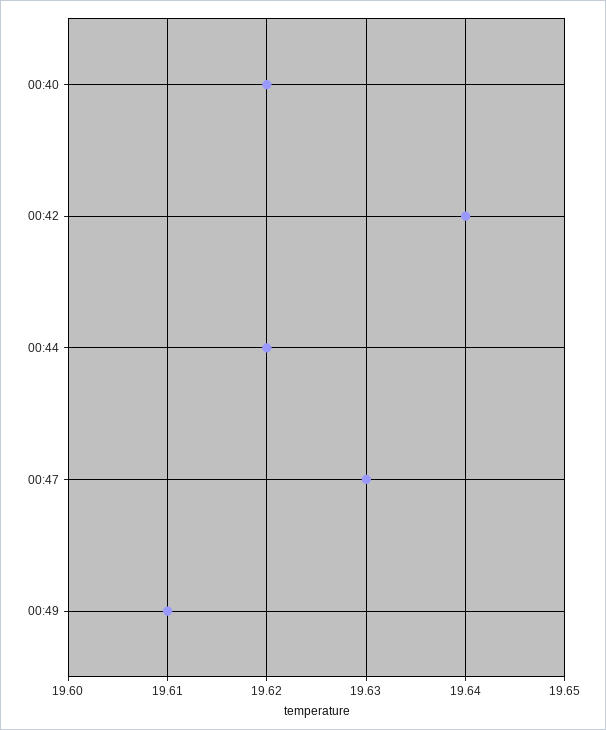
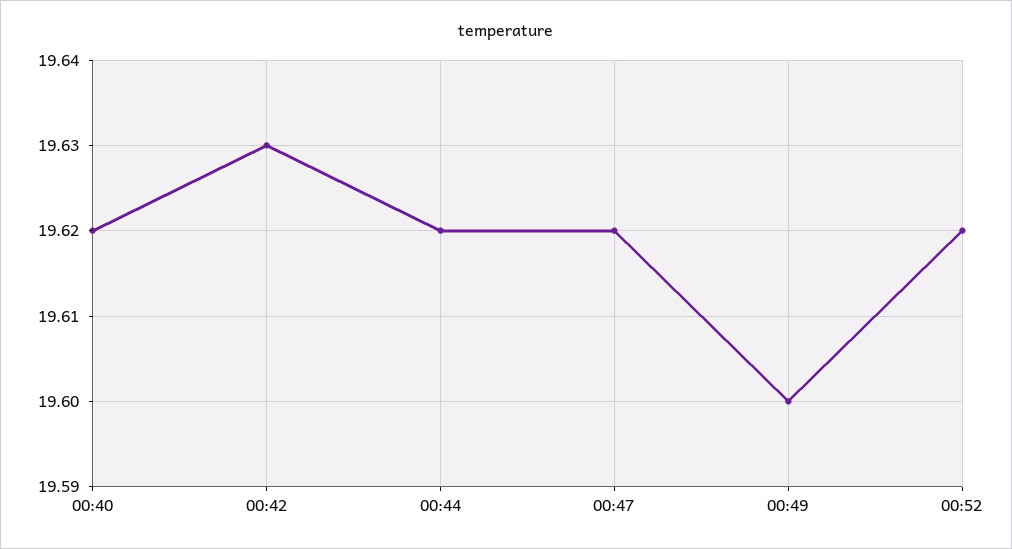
00:42: 19.64 -> 19.63
00:47: 19.63 -> 19.62
00:49: 19.61 -> 19.6
00:52: none -> 19.62

